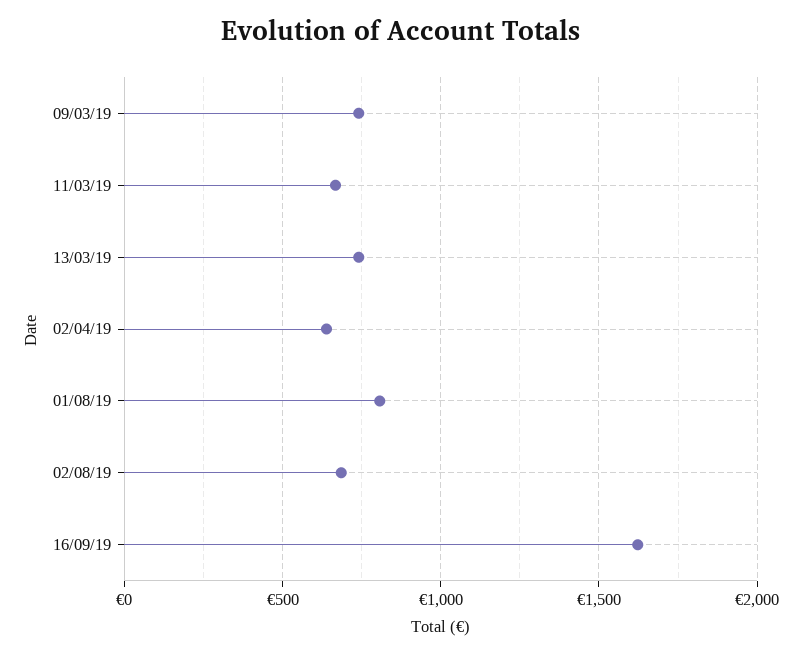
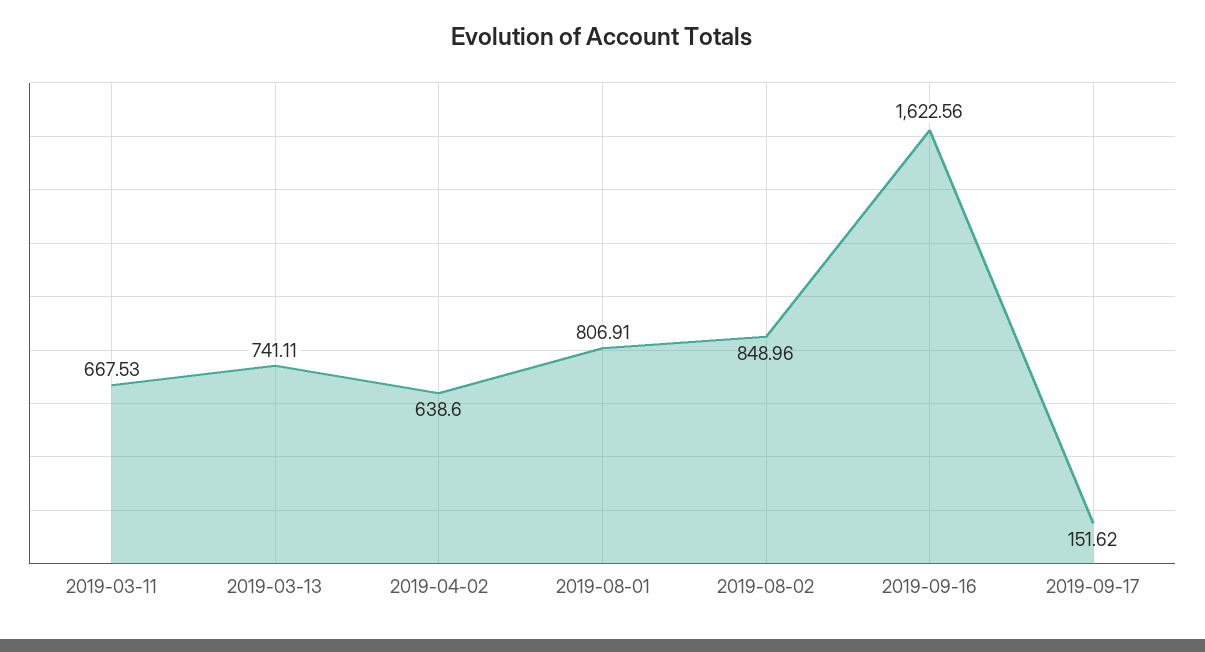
09/03/19: 750 -> none
02/08/19: 700 -> 848.96
2019-09-17: none -> 151.62

